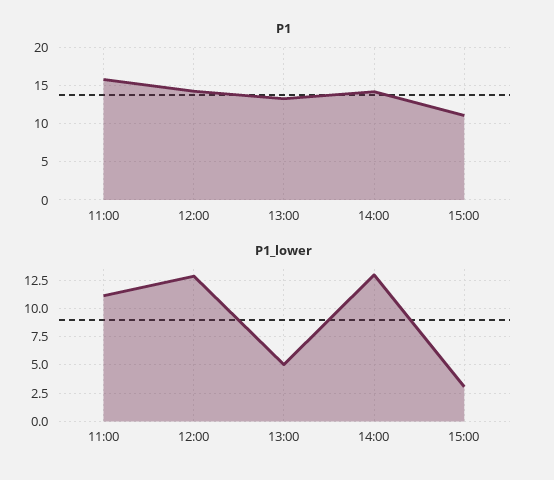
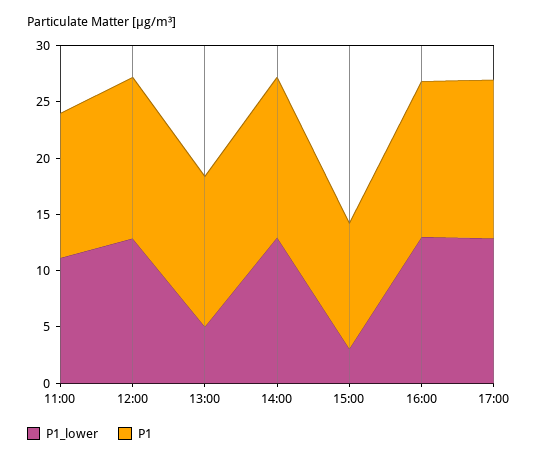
P1, 11:00: 16 -> 13
P1_lower, 16:00: none -> 13
P1, 16:00: none -> 14
P1_lower, 17:00: none -> 13
P1, 17:00: none -> 14

